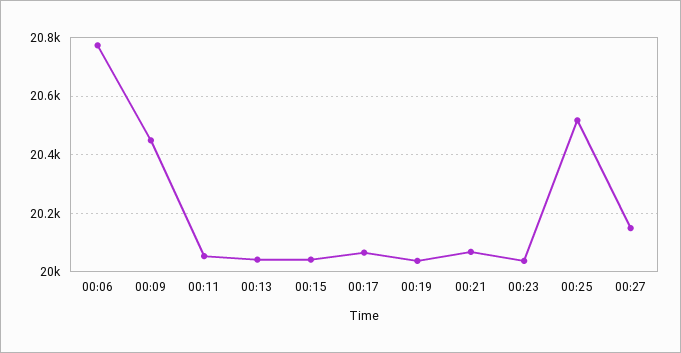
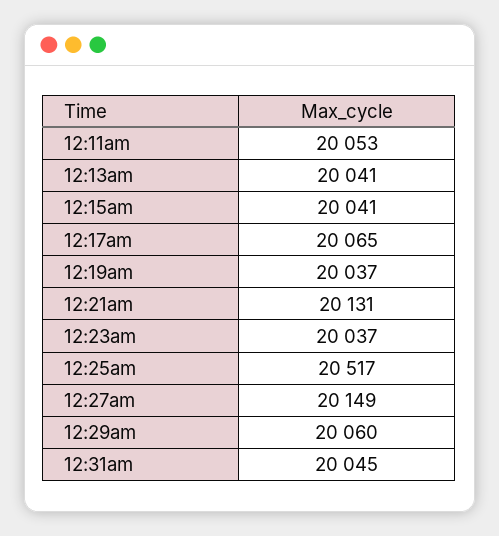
00:06: 20775 -> none
00:09: 20450 -> none
00:21: 20075 -> 20131
12:29am: none -> 20060
12:31am: none -> 20045

